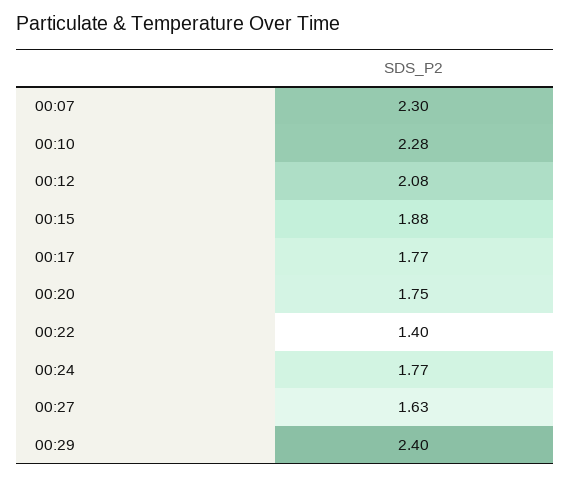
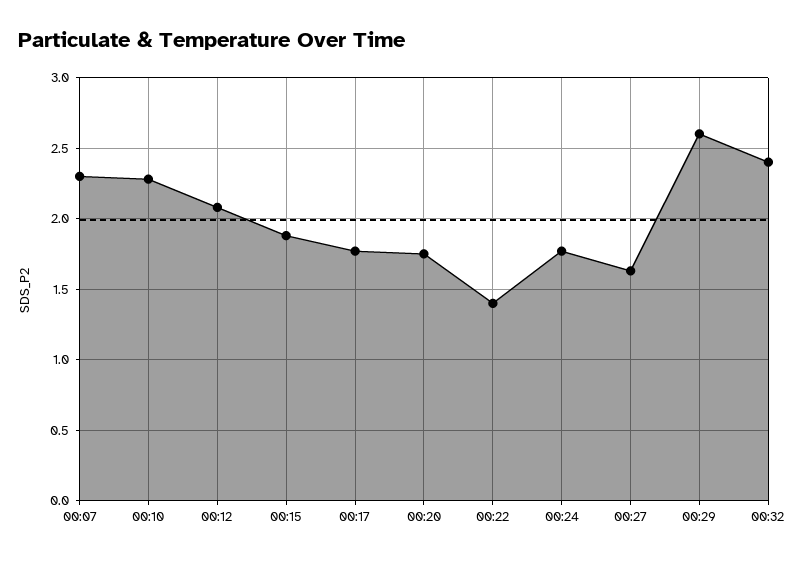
00:29: 2.4 -> 2.6
00:32: none -> 2.4

